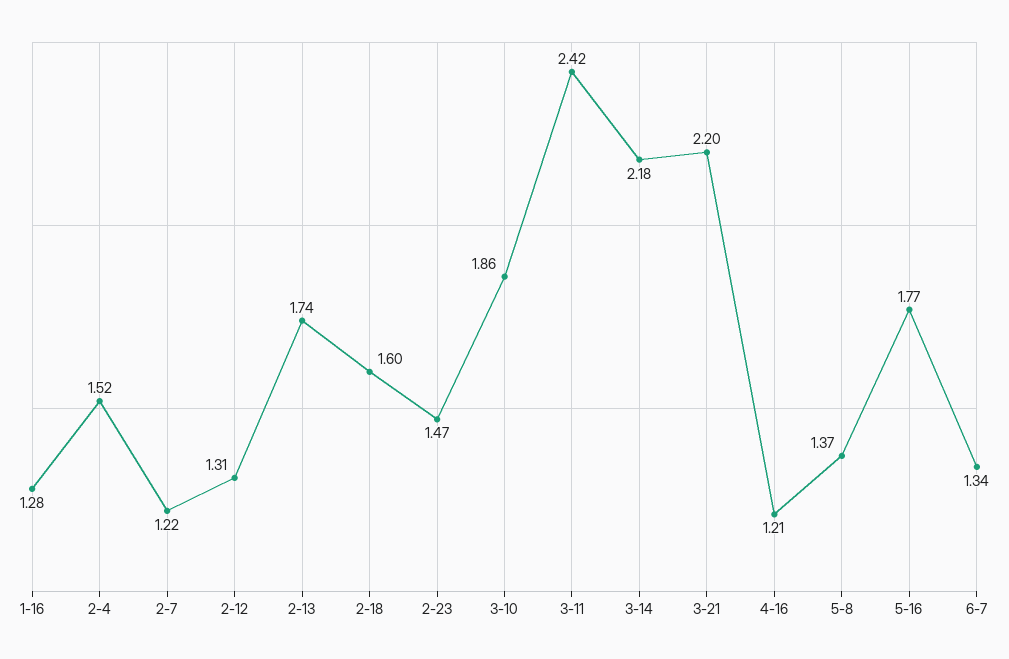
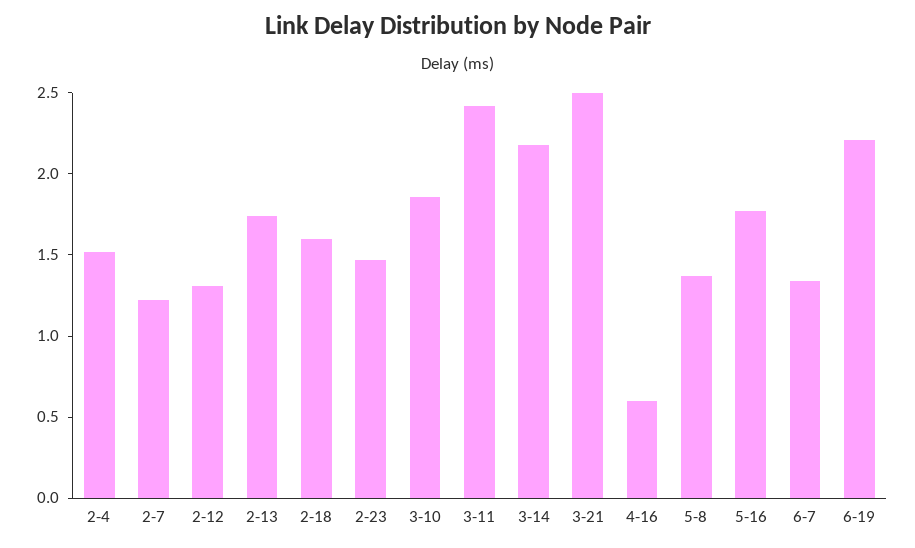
1-16: 1.28 -> none
3-21: 2.2 -> 2.5
4-16: 1.21 -> 0.6
6-19: none -> 2.2

